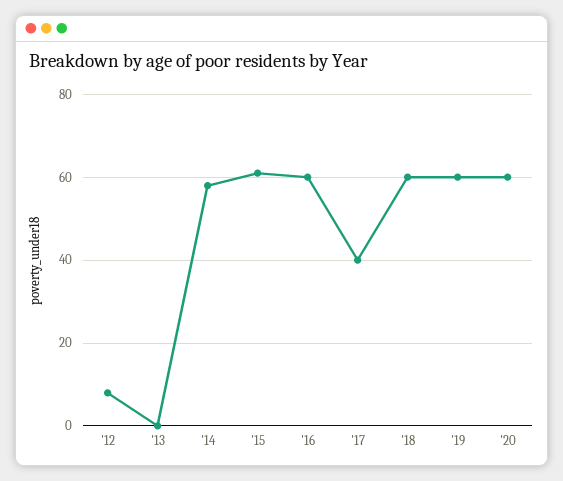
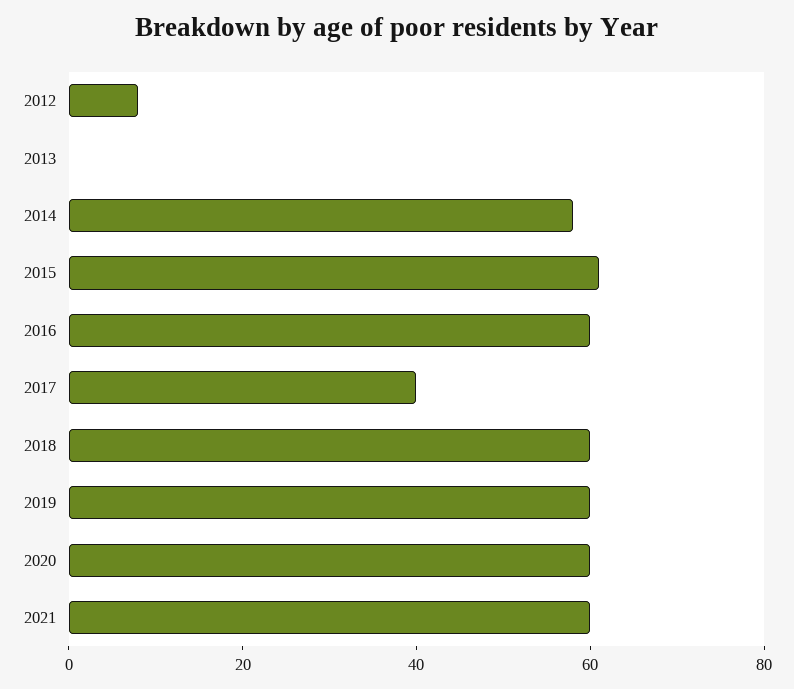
2021: none -> 60

